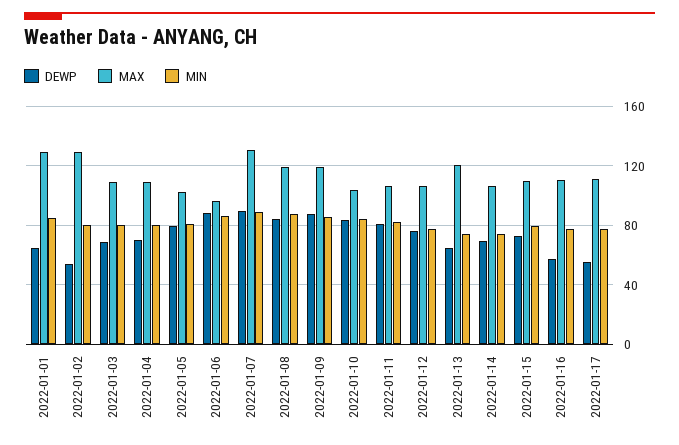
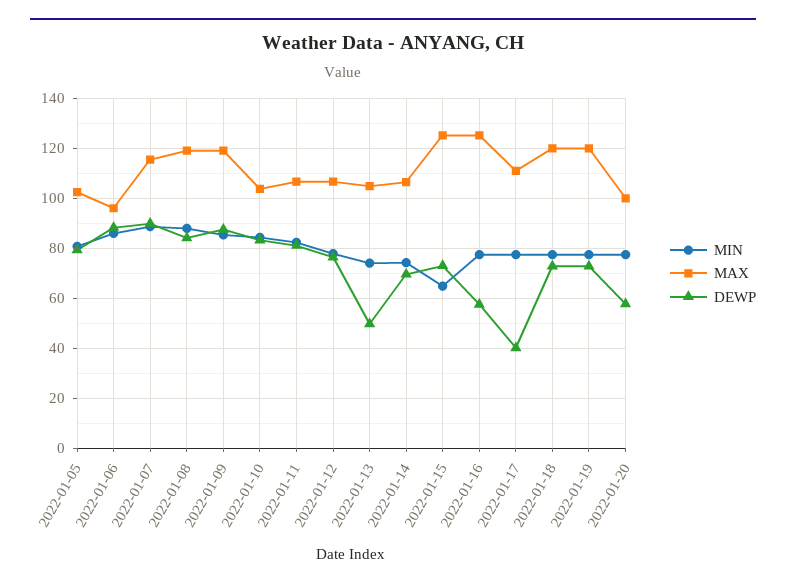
DEWP, 2022-01-01: 65 -> none
MAX, 2022-01-01: 130 -> none
MIN, 2022-01-01: 85 -> none
DEWP, 2022-01-02: 55 -> none
MAX, 2022-01-02: 130 -> none
MIN, 2022-01-02: 80 -> none
DEWP, 2022-01-03: 70 -> none
MAX, 2022-01-03: 110 -> none
MIN, 2022-01-03: 80 -> none
DEWP, 2022-01-04: 70 -> none
MAX, 2022-01-04: 110 -> none
MIN, 2022-01-04: 80 -> none
MAX, 2022-01-07: 130 -> 115
DEWP, 2022-01-13: 65 -> 50
MAX, 2022-01-13: 120 -> 105
MAX, 2022-01-15: 110 -> 125
MIN, 2022-01-15: 80 -> 65
MAX, 2022-01-16: 110 -> 125
DEWP, 2022-01-17: 55 -> 40
MIN, 2022-01-18: none -> 77.5
MAX, 2022-01-18: none -> 120
DEWP, 2022-01-18: none -> 72.5
MIN, 2022-01-19: none -> 77.5
MAX, 2022-01-19: none -> 120
DEWP, 2022-01-19: none -> 72.5
MIN, 2022-01-20: none -> 77.5
MAX, 2022-01-20: none -> 100
DEWP, 2022-01-20: none -> 57.5

